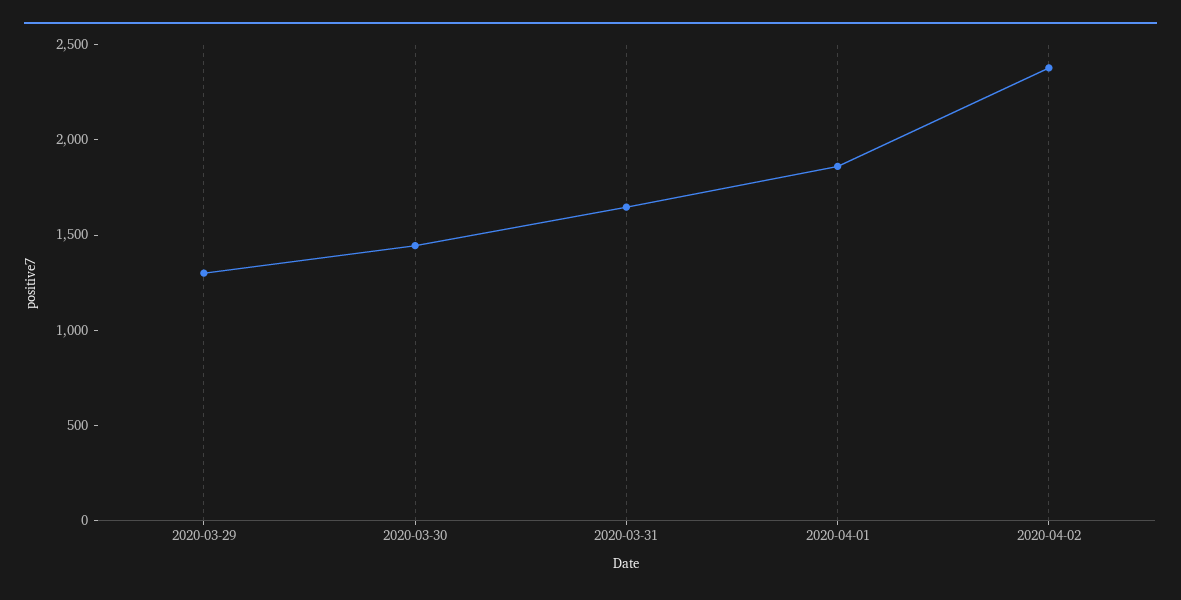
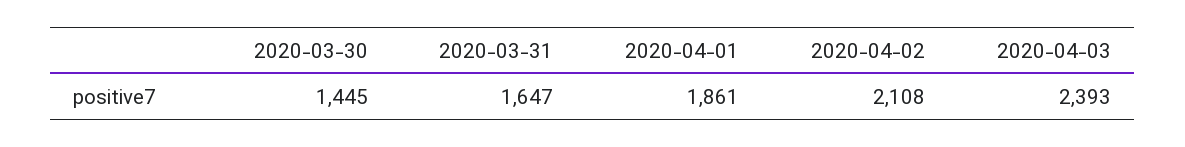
2020-03-29: 1300 -> none
2020-04-02: 2400 -> 2108
2020-04-03: none -> 2393

